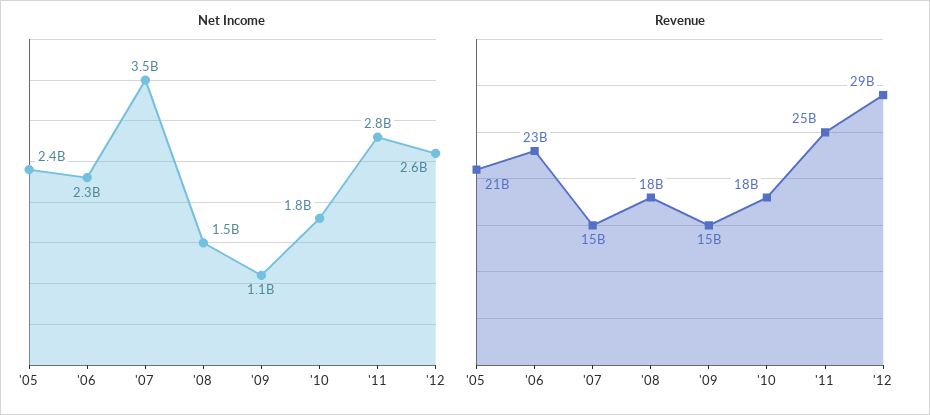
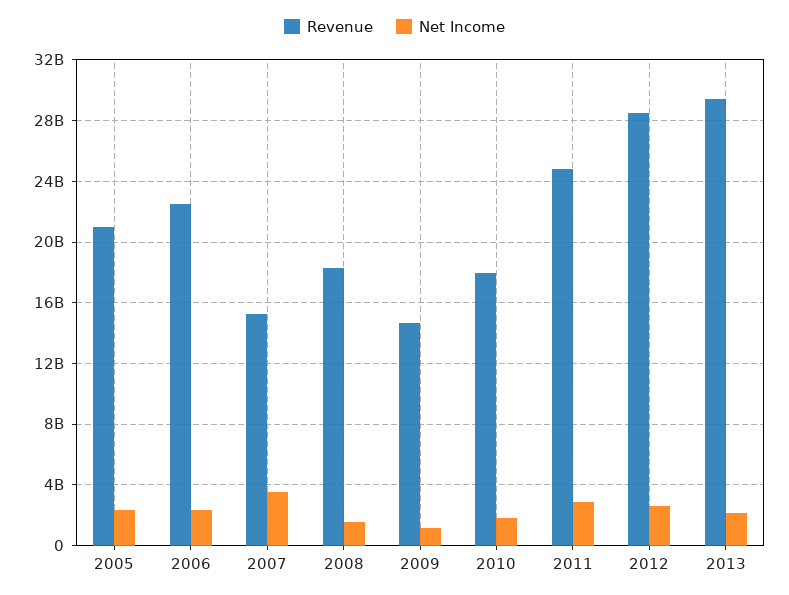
Revenue, 2013: none -> 29500000000
Net Income, 2013: none -> 2000000000

